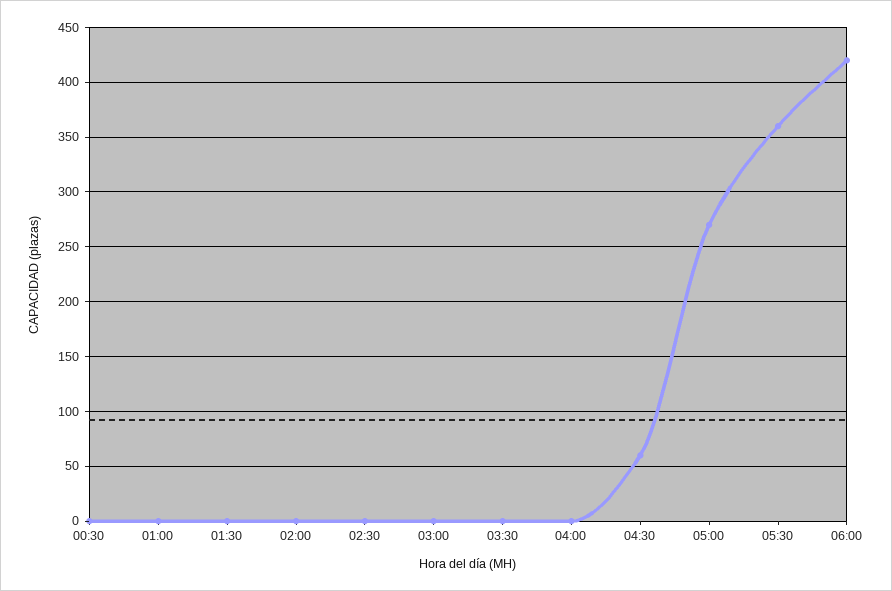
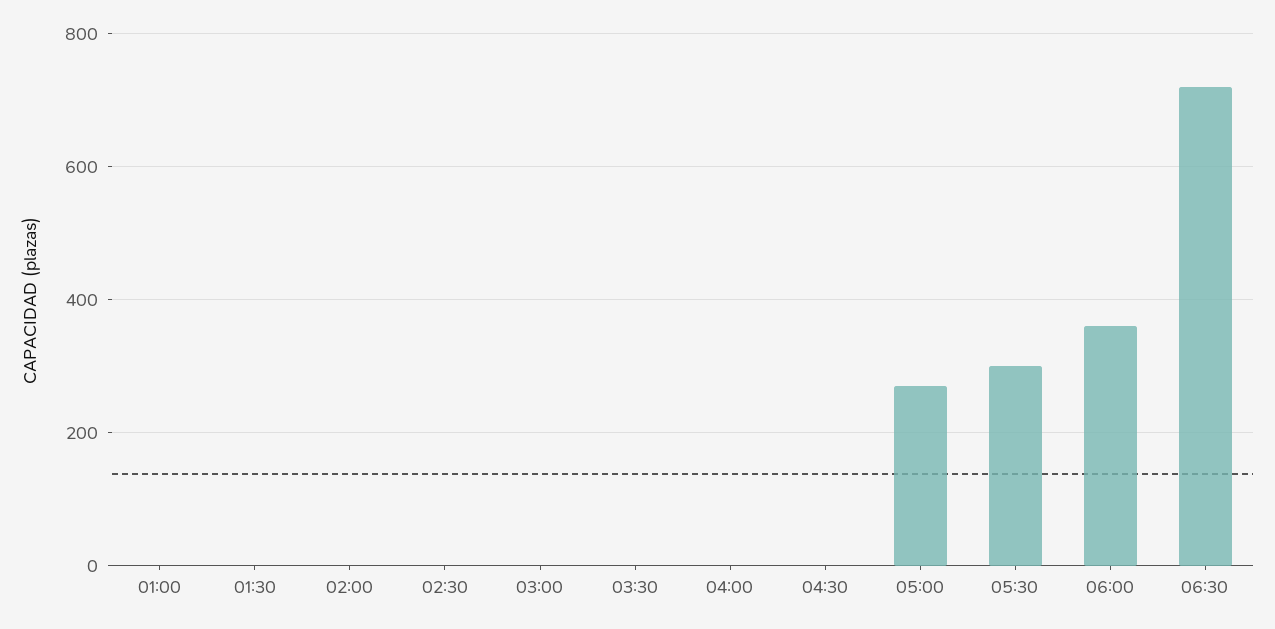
00:30: 0 -> none
04:30: 60 -> 0
05:30: 360 -> 300
06:00: 420 -> 360
06:30: none -> 720

